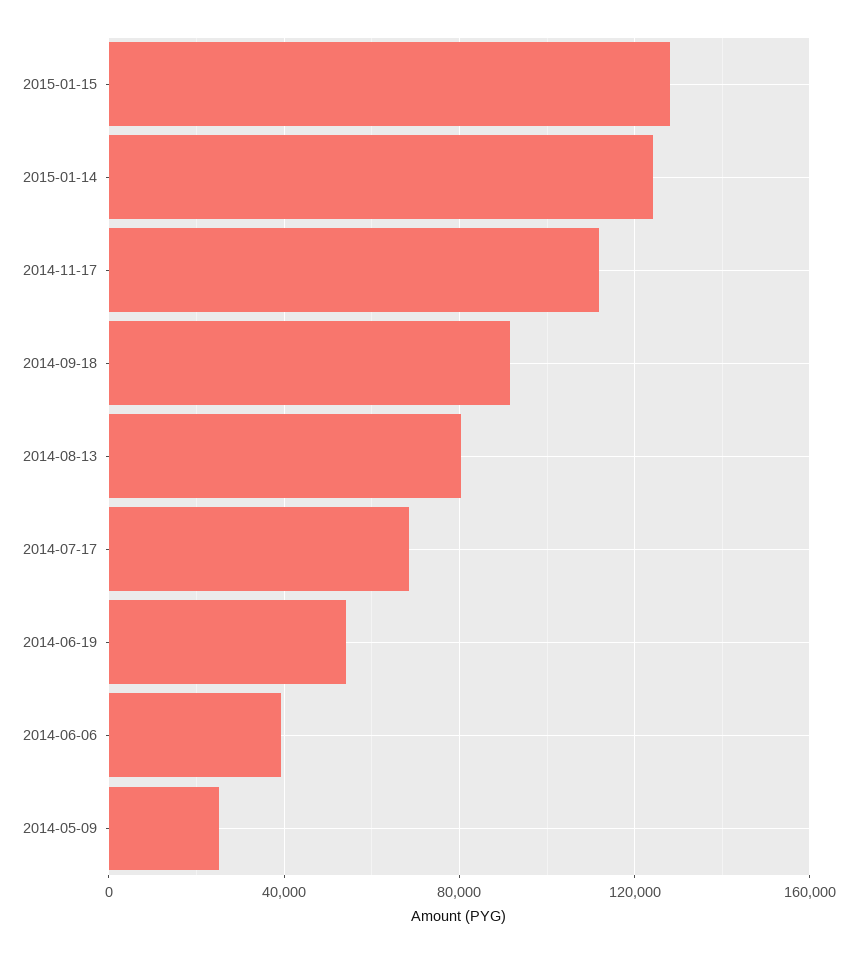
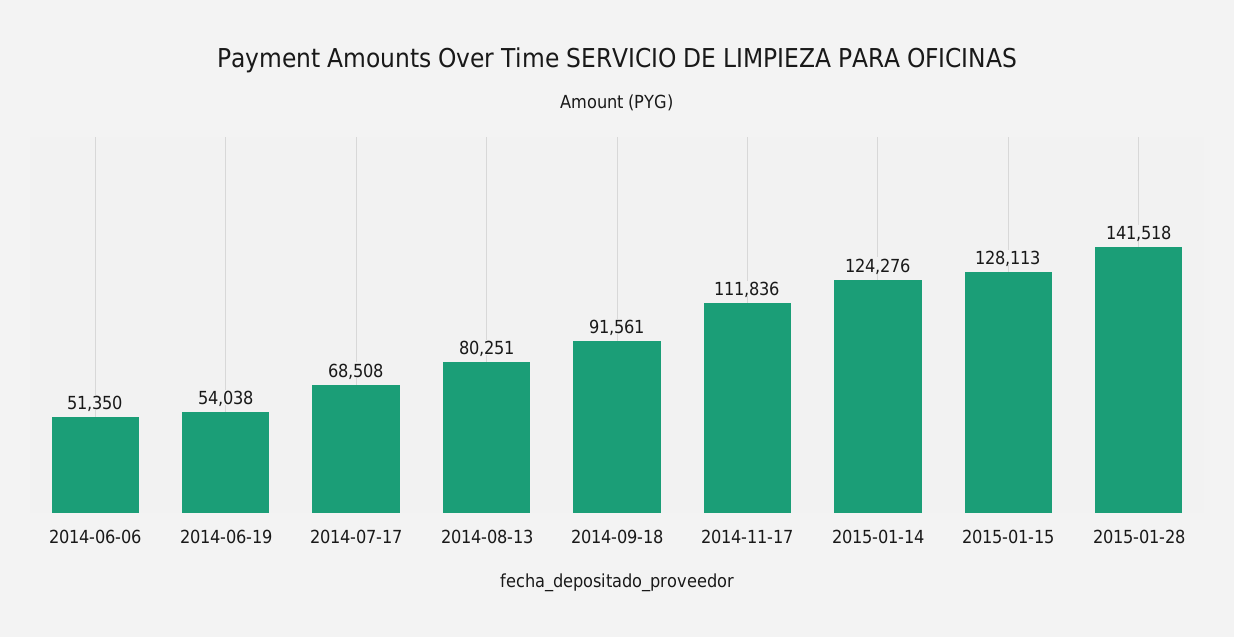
2014-06-06: 40000 -> 51350
2014-05-09: 25000 -> none
2015-01-28: none -> 141518

